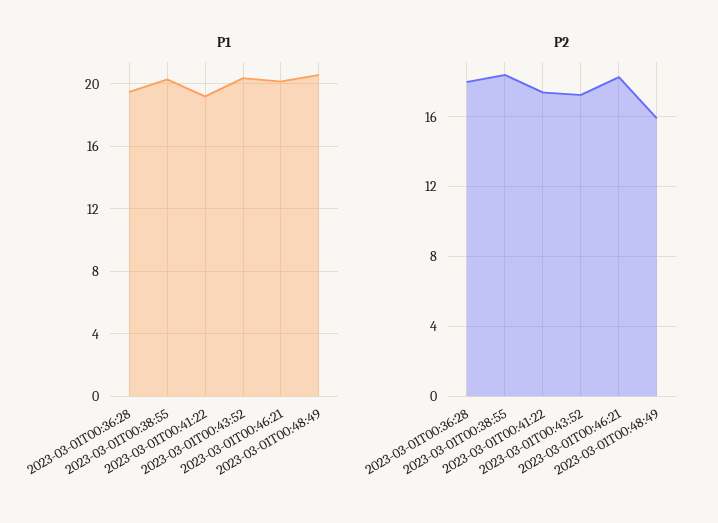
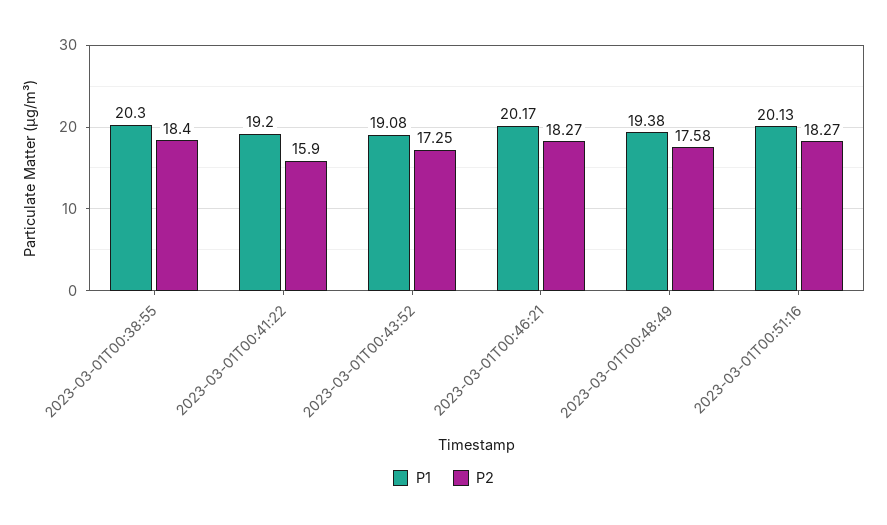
P1, 2023-03-01T00:36:28: 19.5 -> none
P1, 2023-03-01T00:43:52: 20.5 -> 19.08
P1, 2023-03-01T00:48:49: 20.5 -> 19.38
P2, 2023-03-01T00:36:28: 18 -> none
P2, 2023-03-01T00:41:22: 17.5 -> 15.9
P2, 2023-03-01T00:48:49: 16 -> 17.58
P1, 2023-03-01T00:51:16: none -> 20.13
P2, 2023-03-01T00:51:16: none -> 18.27

